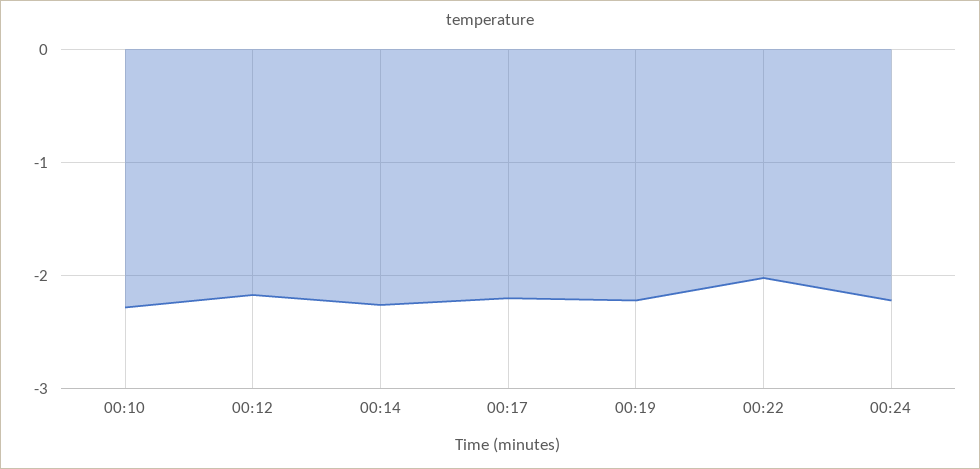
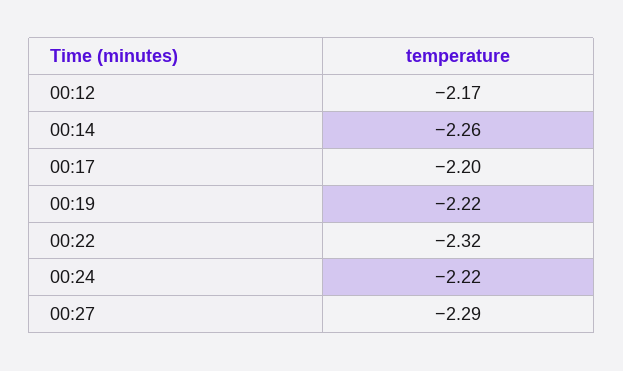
00:10: -2.3 -> none
00:22: -2 -> -2.32
00:27: none -> -2.29

